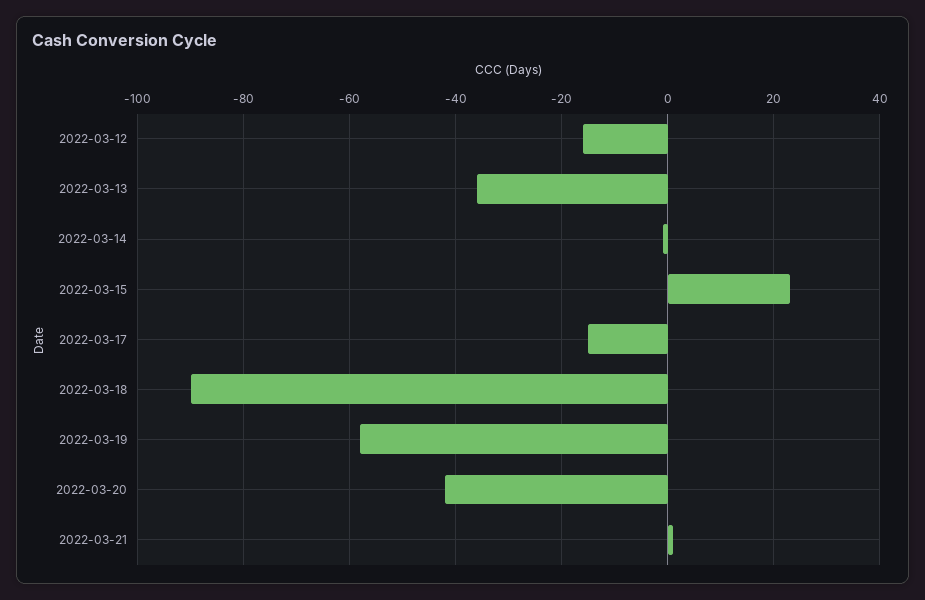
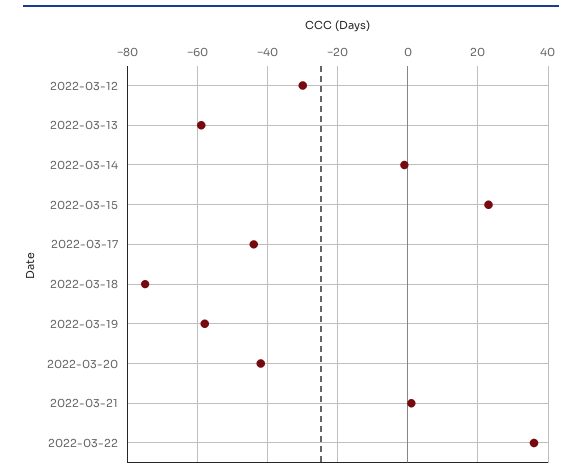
2022-03-12: -15 -> -30
2022-03-13: -35 -> -60
2022-03-17: -15 -> -45
2022-03-18: -90 -> -75
2022-03-22: none -> 35

